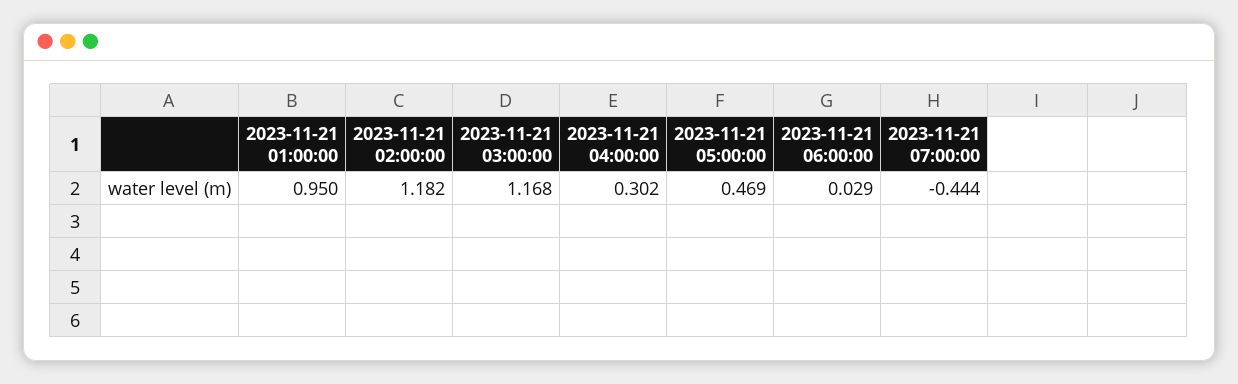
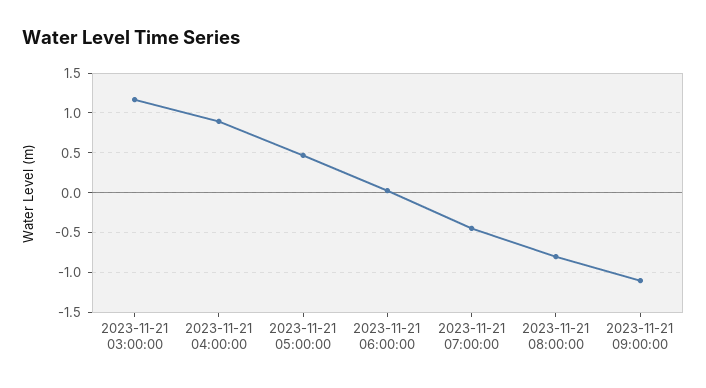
2023-11-21 01:00:00: 0.95 -> none
2023-11-21 02:00:00: 1.182 -> none
2023-11-21 04:00:00: 0.302 -> 0.9
2023-11-21 08:00:00: none -> -0.8
2023-11-21 09:00:00: none -> -1.1

